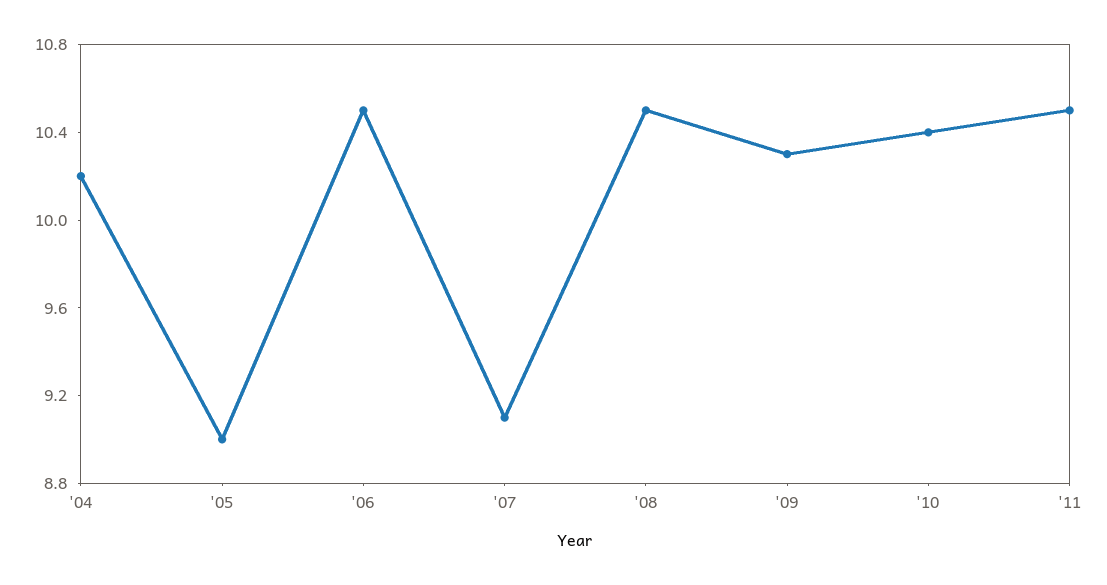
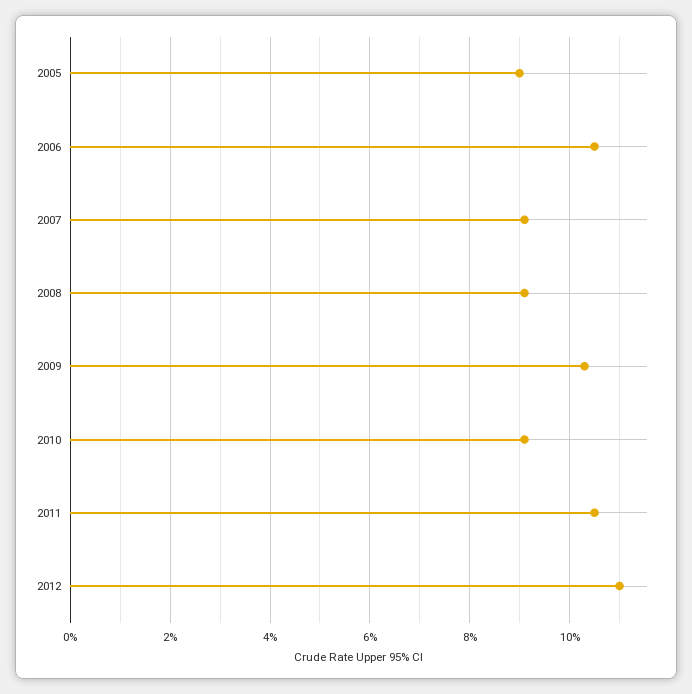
'04: 10.2 -> none
'08: 10.5 -> 9
'10: 10.4 -> 9
2012: none -> 11

